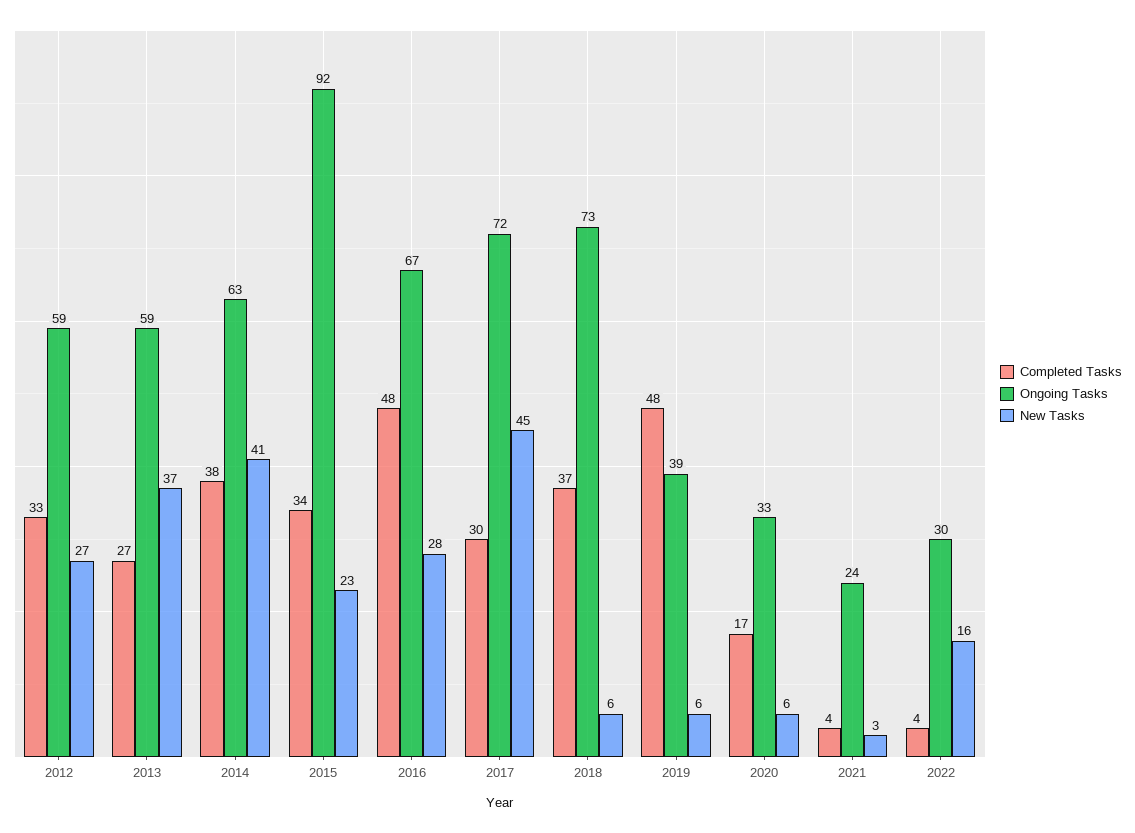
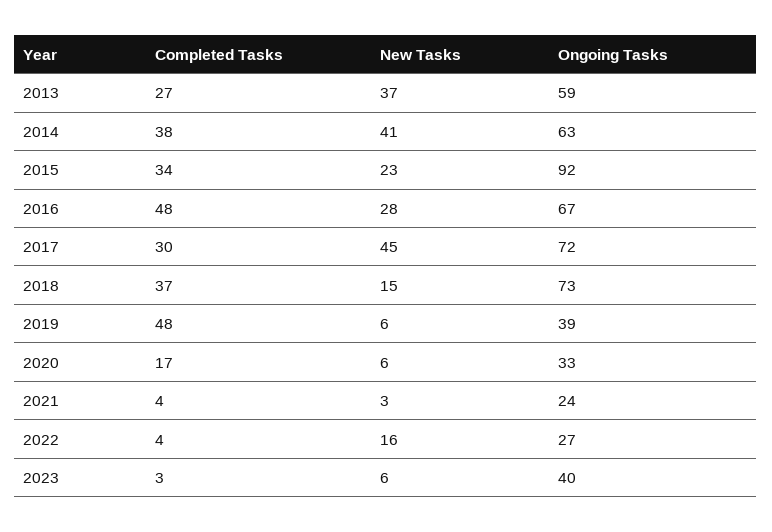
Completed Tasks, 2012: 33 -> none
Ongoing Tasks, 2012: 59 -> none
New Tasks, 2012: 27 -> none
New Tasks, 2018: 6 -> 15
Ongoing Tasks, 2022: 30 -> 27
Completed Tasks, 2023: none -> 3
New Tasks, 2023: none -> 6
Ongoing Tasks, 2023: none -> 40

